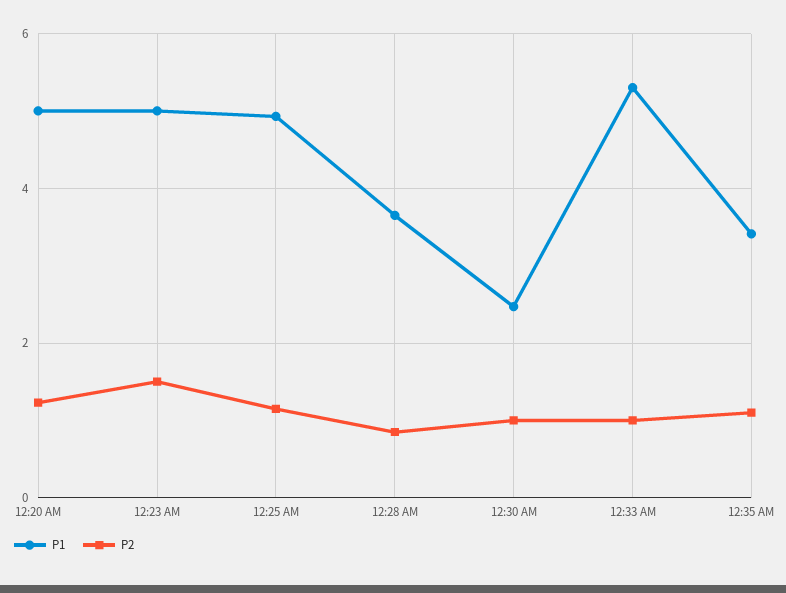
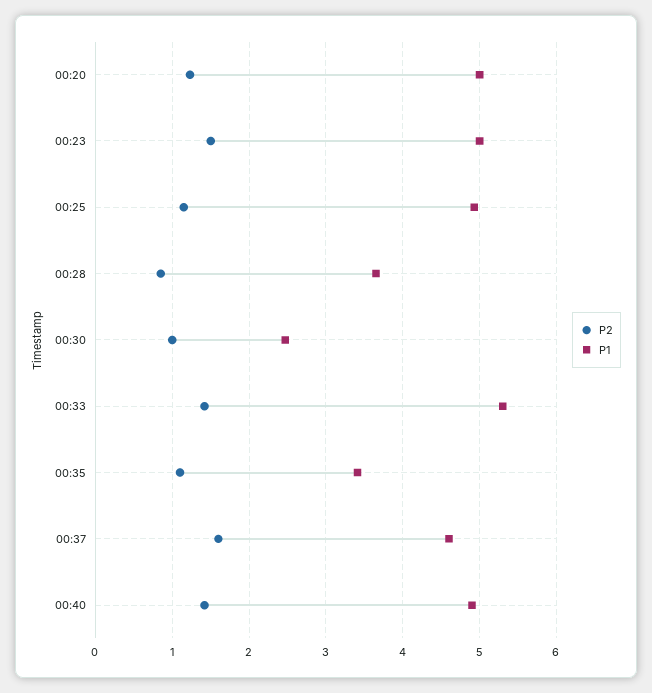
P2, 12:33 AM: 1 -> 1.4
P2, 00:37: none -> 1.6
P1, 00:37: none -> 4.6
P2, 00:40: none -> 1.4
P1, 00:40: none -> 4.9

